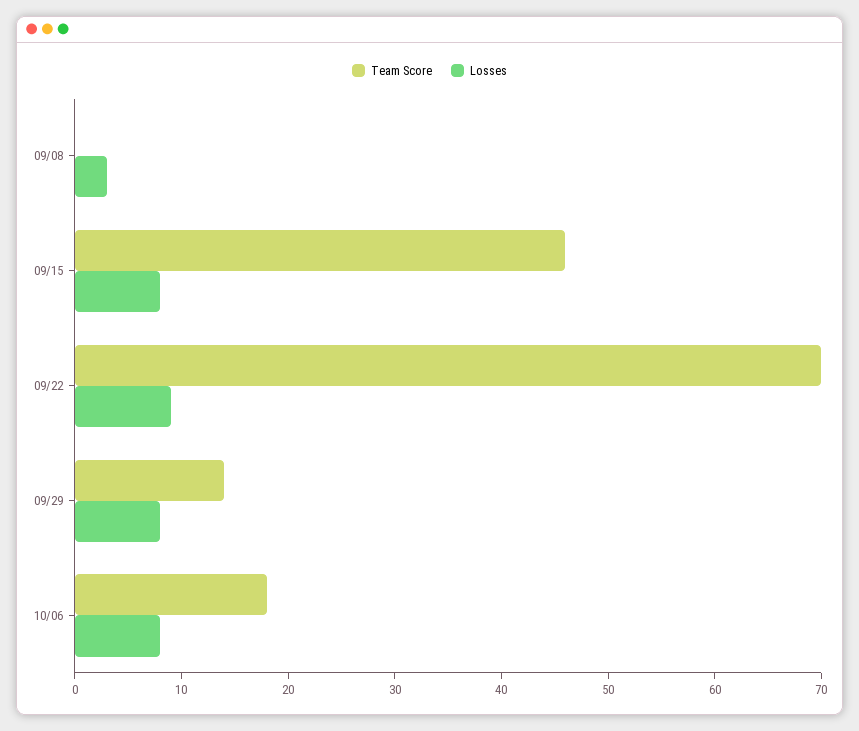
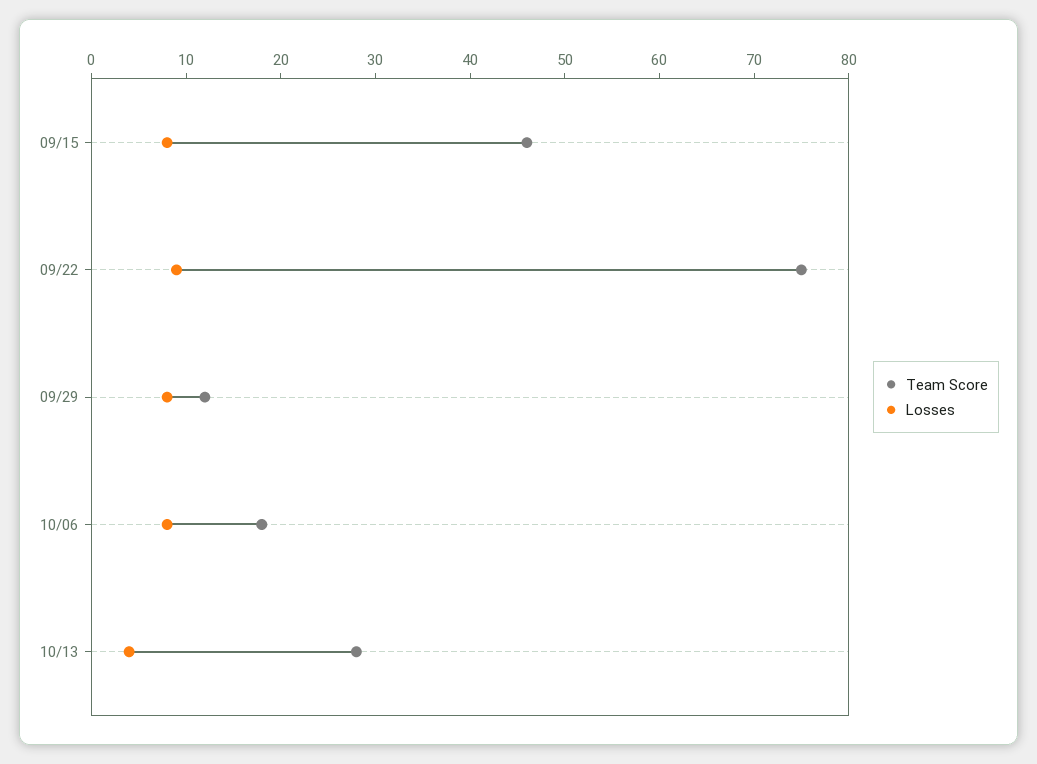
Team Score, 09/08: 0 -> none
Losses, 09/08: 3 -> none
Team Score, 09/22: 70 -> 75
Team Score, 09/29: 14 -> 12
Team Score, 10/13: none -> 28
Losses, 10/13: none -> 4

